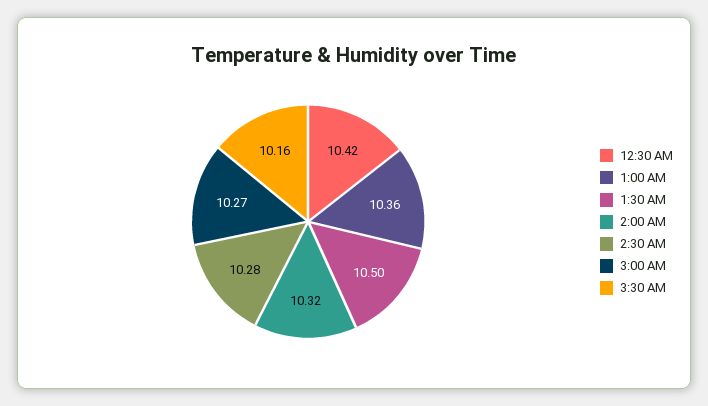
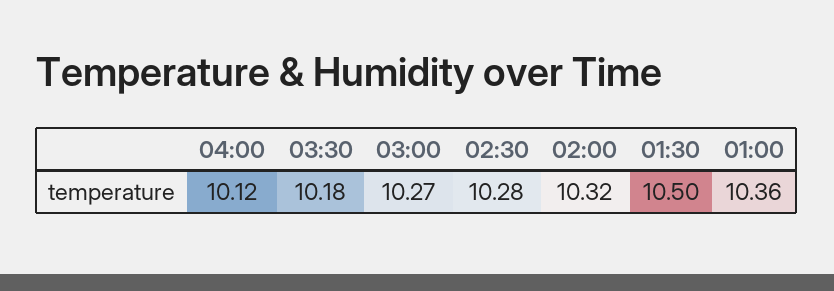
12:30 AM: 10.42 -> none
3:30 AM: 10.16 -> 10.18
04:00: none -> 10.12

